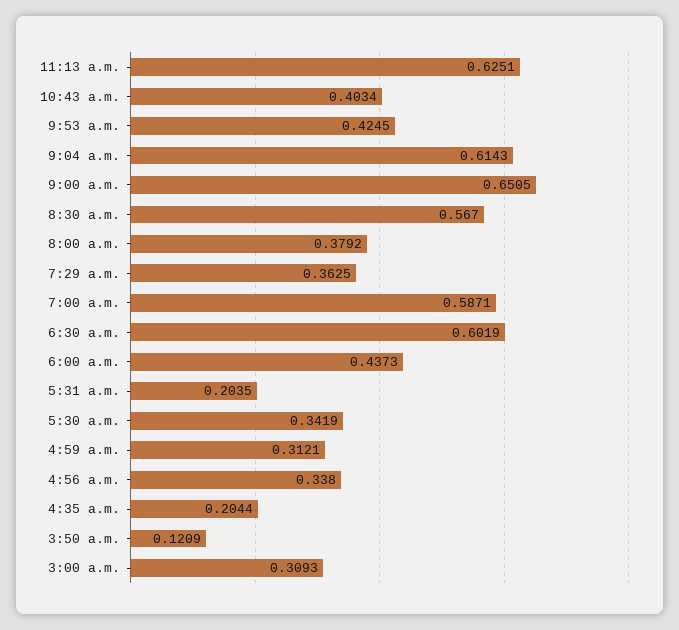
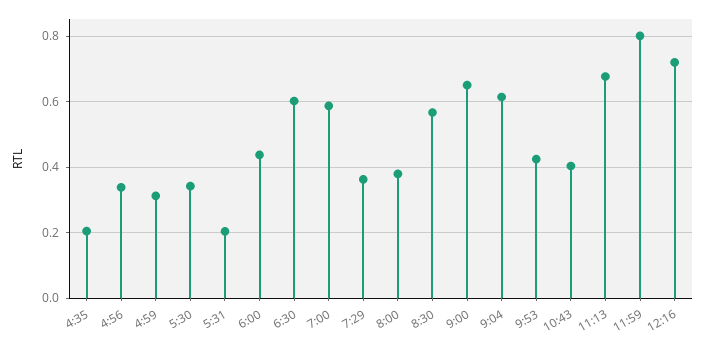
11:13 a.m.: 0.6251 -> 0.68
3:50 a.m.: 0.1209 -> none
3:00 a.m.: 0.3093 -> none
11:59: none -> 0.8
12:16: none -> 0.72

